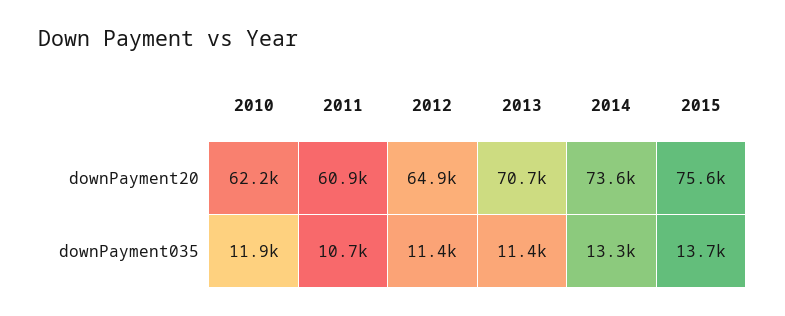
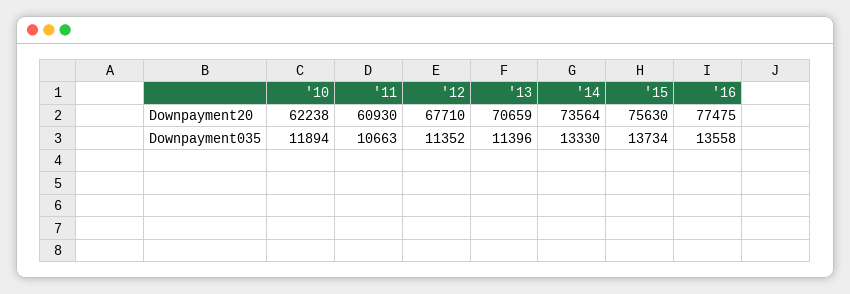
2012, downPayment20: 64900 -> 67710
'16, downPayment20: none -> 77475
'16, downPayment035: none -> 13558

